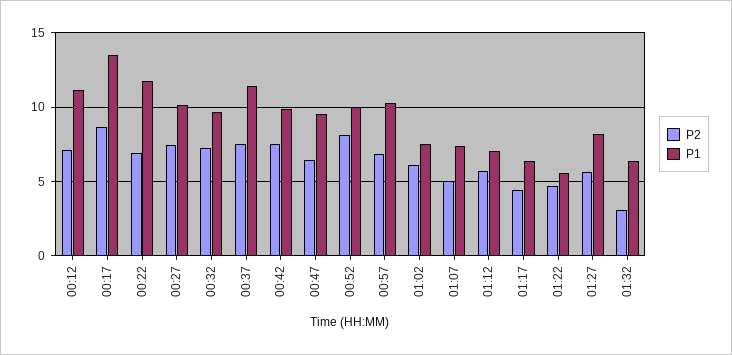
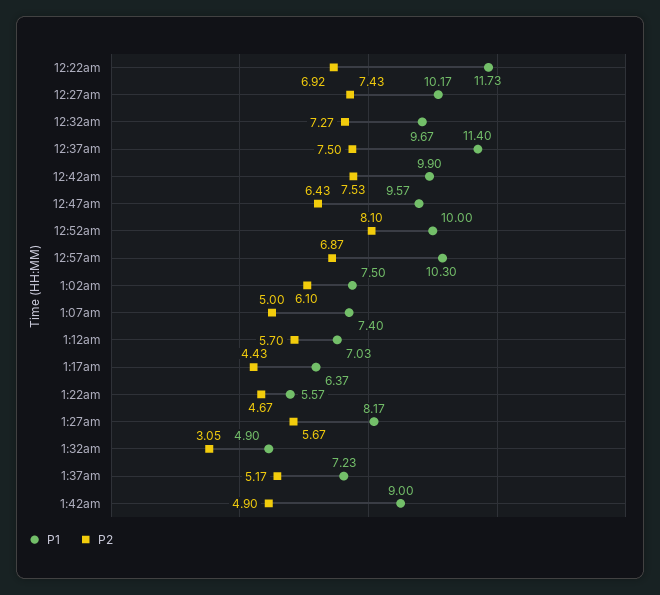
P2, 00:12: 7 -> none
P1, 00:12: 11 -> none
P2, 00:17: 8.5 -> none
P1, 00:17: 13.5 -> none
P1, 01:32: 6.5 -> 4.9
P1, 1:37am: none -> 7.23
P2, 1:37am: none -> 5.17
P1, 1:42am: none -> 9
P2, 1:42am: none -> 4.9

